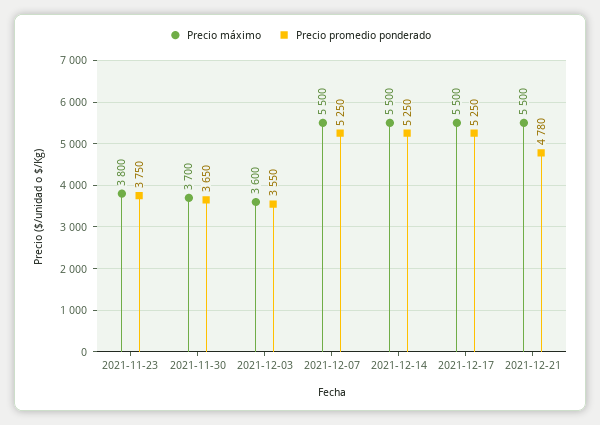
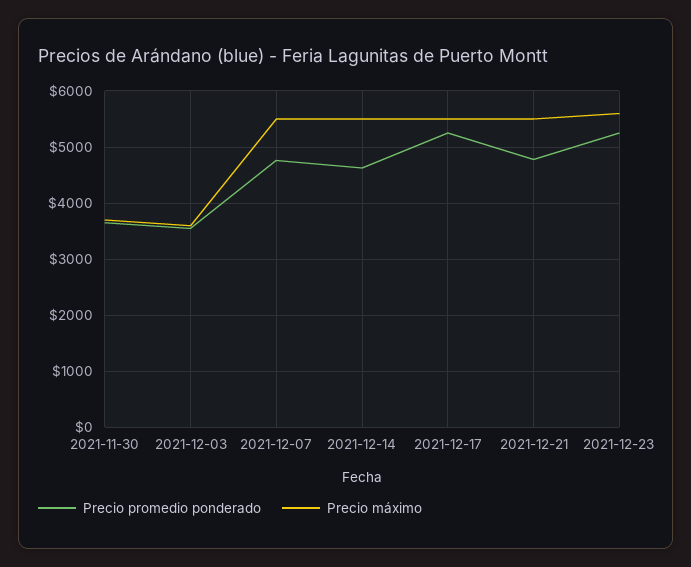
Precio máximo, 2021-11-23: 3800 -> none
Precio promedio ponderado, 2021-11-23: 3750 -> none
Precio promedio ponderado, 2021-12-07: 5250 -> 4800
Precio promedio ponderado, 2021-12-14: 5250 -> 4600
Precio promedio ponderado, 2021-12-23: none -> 5200
Precio máximo, 2021-12-23: none -> 5600

